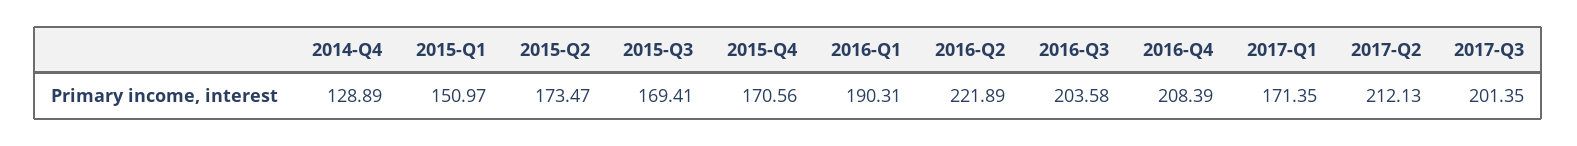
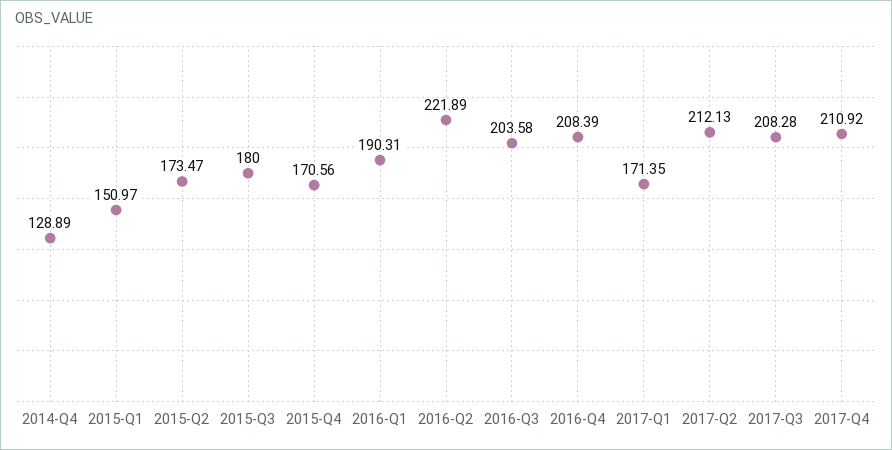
2015-Q3: 169.41 -> 180
2017-Q3: 201.35 -> 208.28
2017-Q4: none -> 210.92

